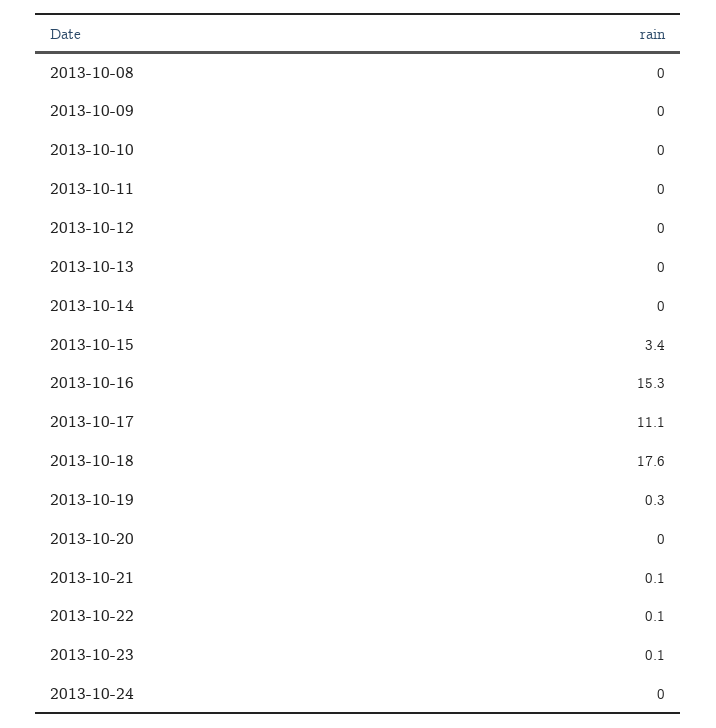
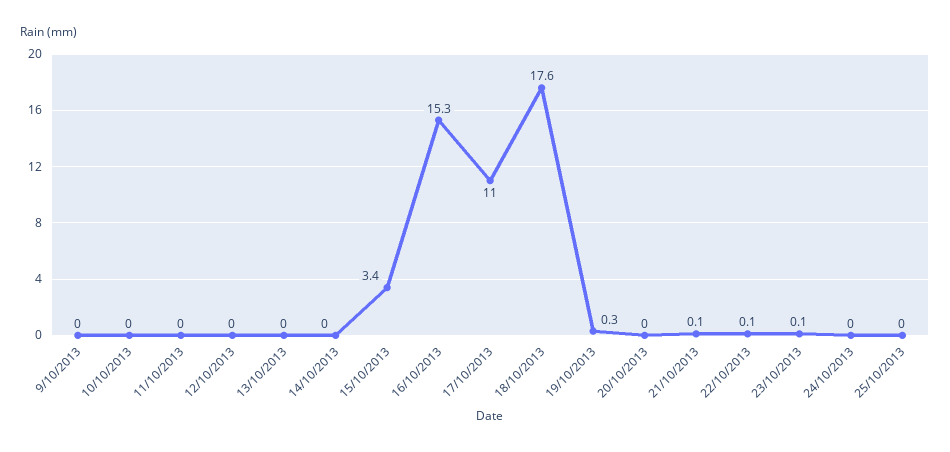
2013-10-08: 0 -> none
2013-10-17: 11.1 -> 11
25/10/2013: none -> 0

